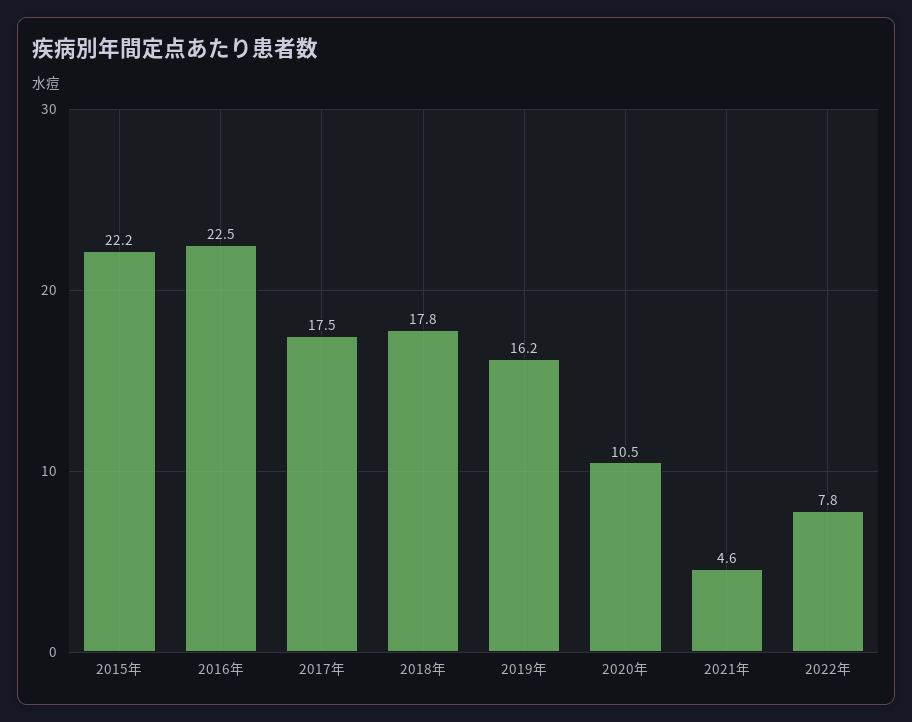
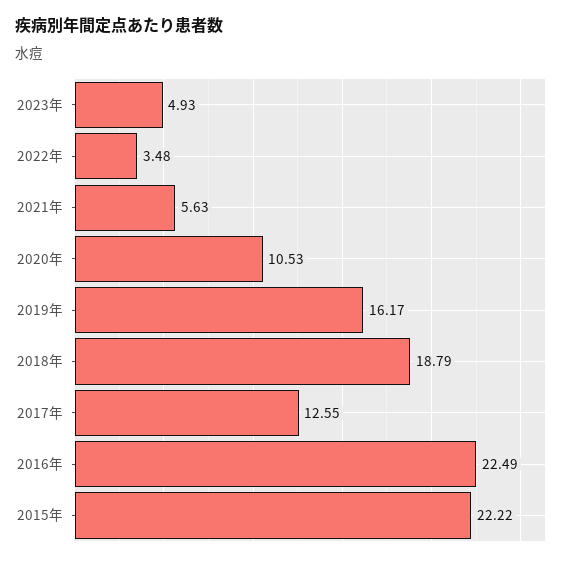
2017年: 17.5 -> 12.55
2018年: 17.8 -> 18.79
2021年: 4.6 -> 5.63
2022年: 7.8 -> 3.48
2023年: none -> 4.93

